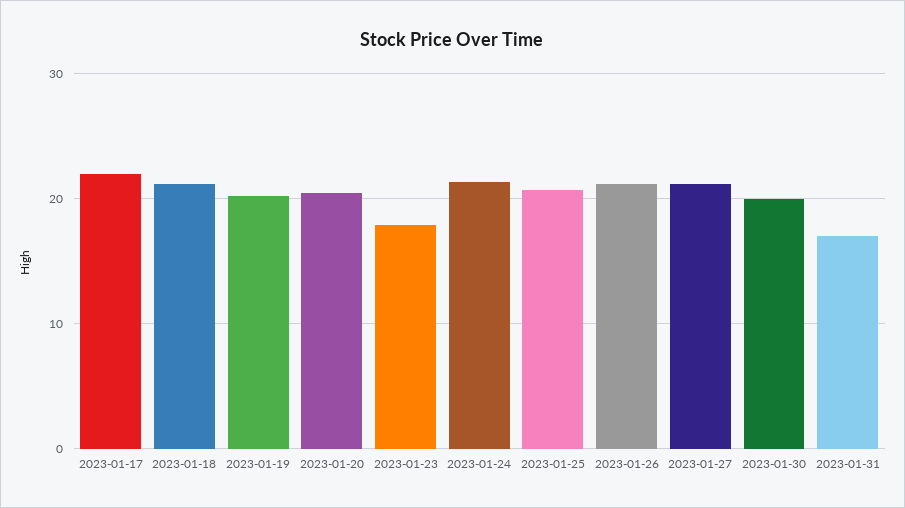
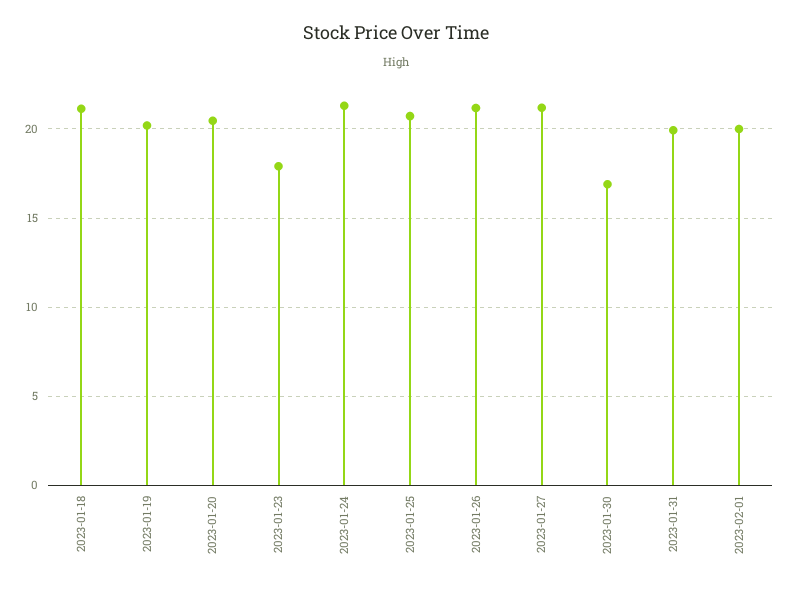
2023-01-17: 22 -> none
2023-01-30: 20 -> 17
2023-01-31: 17 -> 20
2023-02-01: none -> 20

